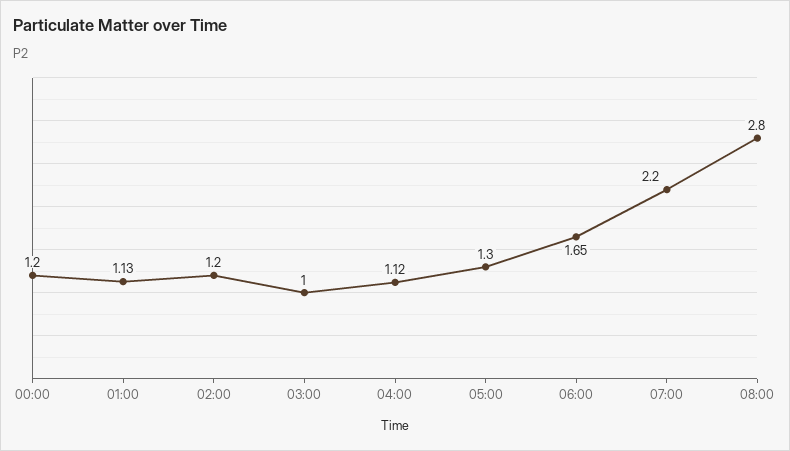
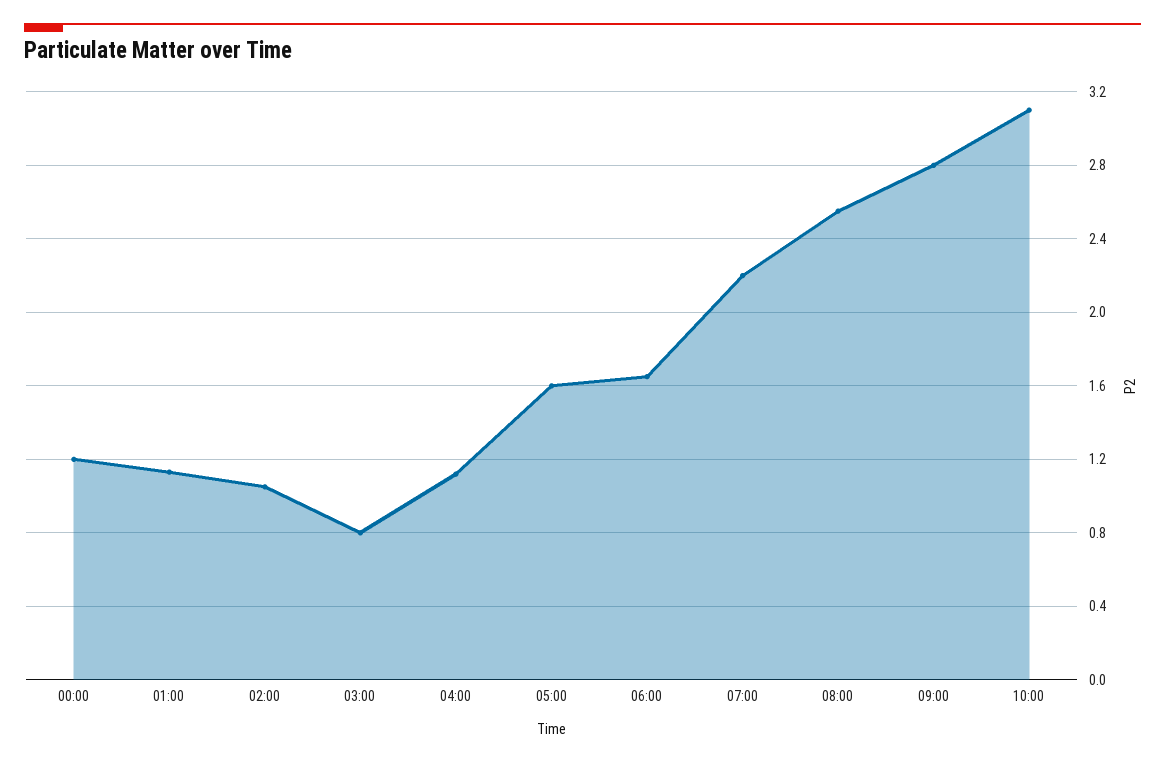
02:00: 1.2 -> 1.05
03:00: 1 -> 0.8
05:00: 1.3 -> 1.6
08:00: 2.8 -> 2.55
09:00: none -> 2.8
10:00: none -> 3.1

